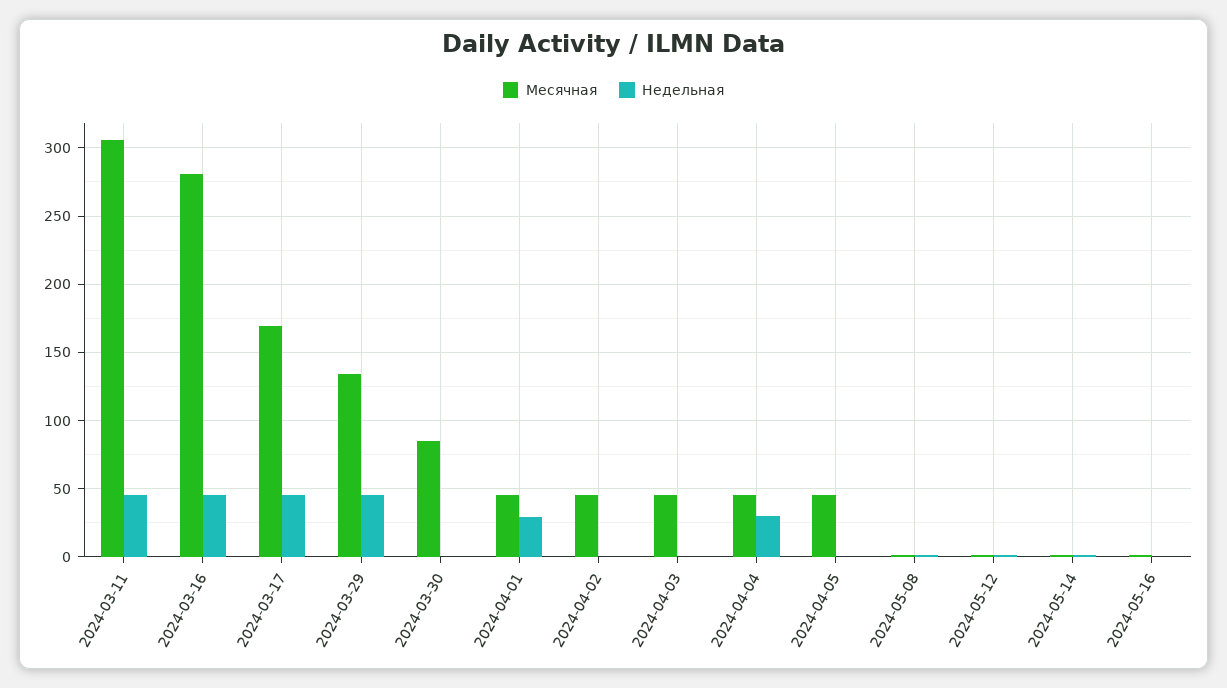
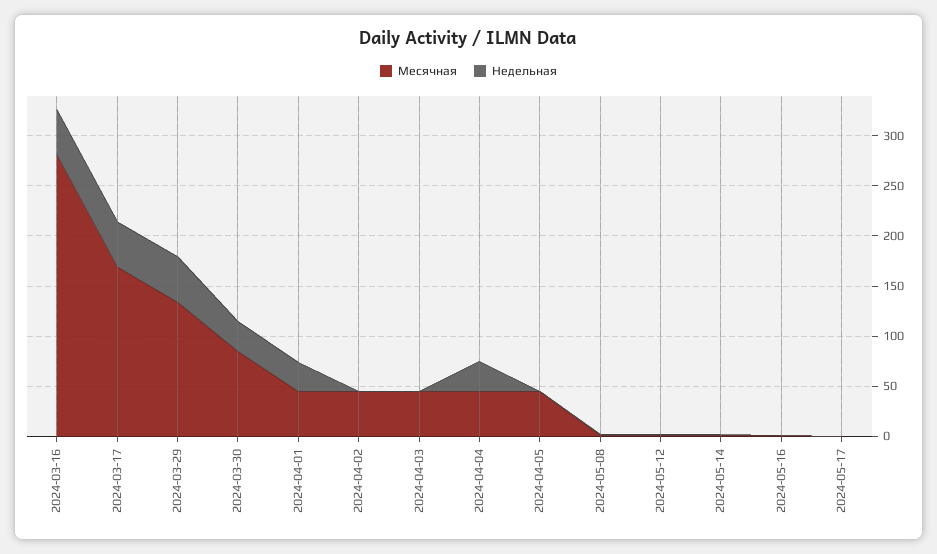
Месячная, 2024-03-11: 305 -> none
Недельная, 2024-03-11: 45 -> none
Недельная, 2024-03-30: 0 -> 30
Месячная, 2024-05-17: none -> 0
Недельная, 2024-05-17: none -> 0

